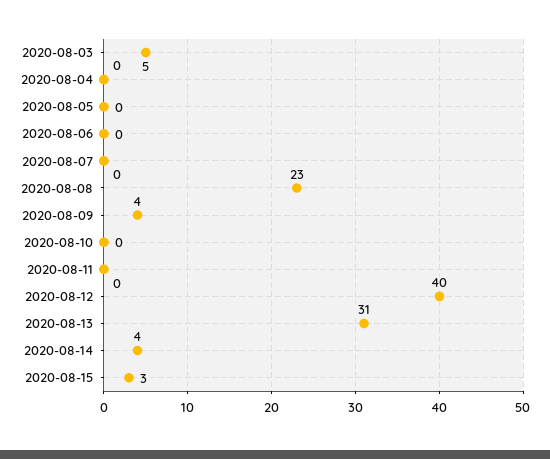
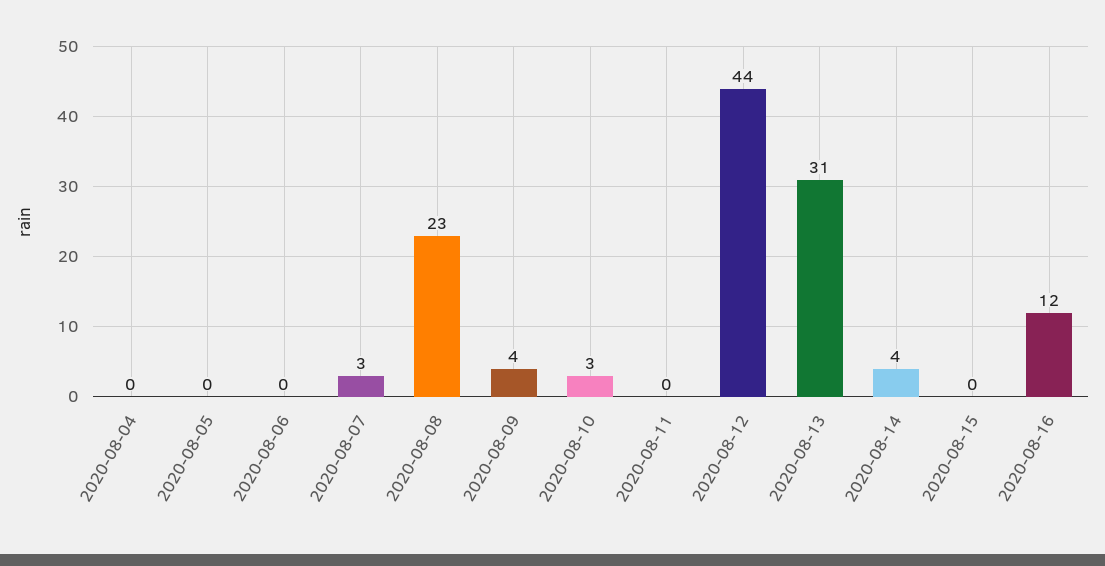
2020-08-03: 5 -> none
2020-08-07: 0 -> 3
2020-08-10: 0 -> 3
2020-08-12: 40 -> 44
2020-08-15: 3 -> 0
2020-08-16: none -> 12

